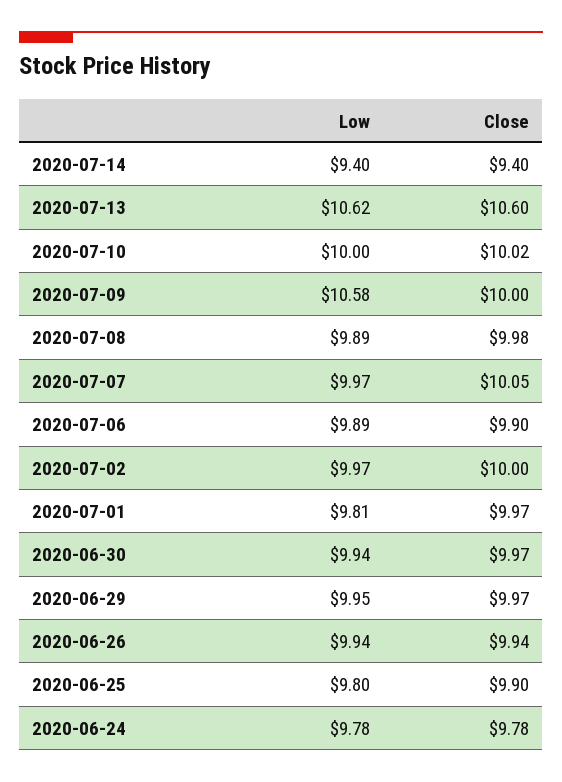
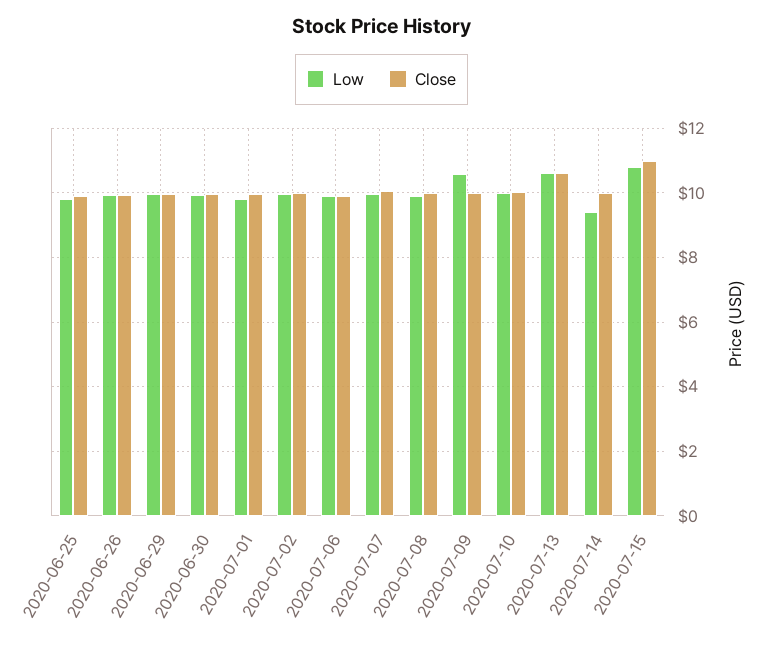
Close, 2020-07-14: 9.4 -> 10
Low, 2020-06-24: 9.78 -> none
Close, 2020-06-24: 9.78 -> none
Low, 2020-07-15: none -> 10.8
Close, 2020-07-15: none -> 11

